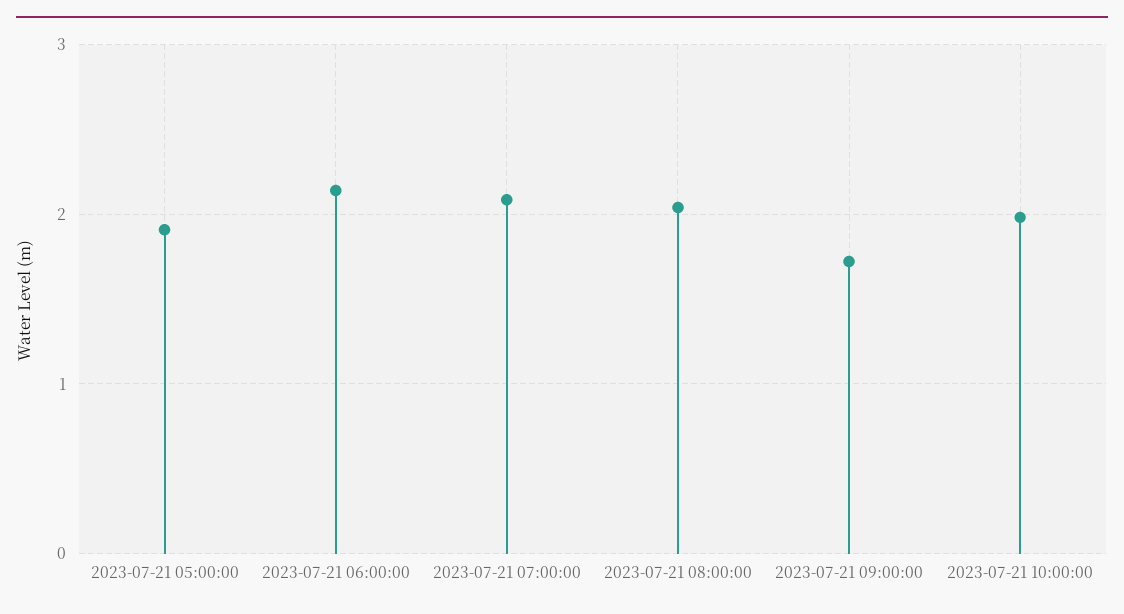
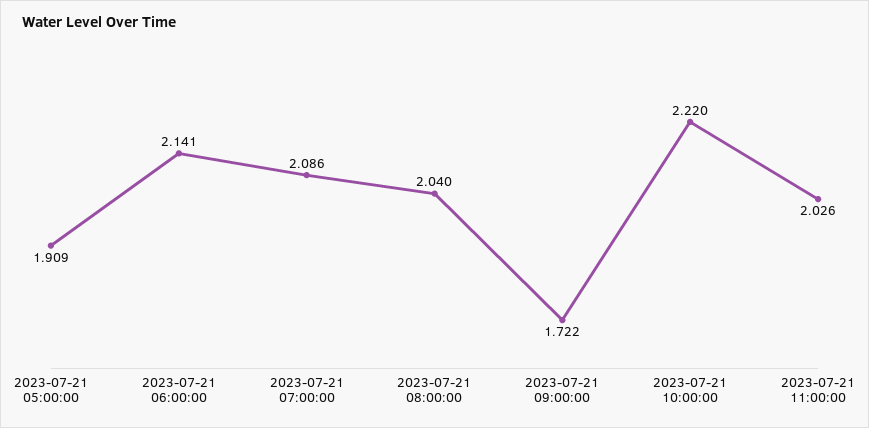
2023-07-21 10:00:00: 2 -> 2.22
2023-07-21 11:00:00: none -> 2.026

